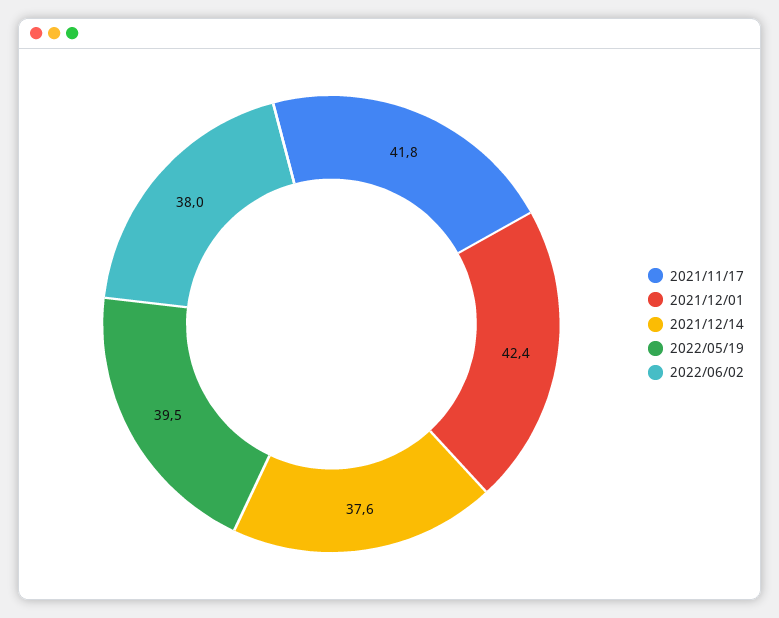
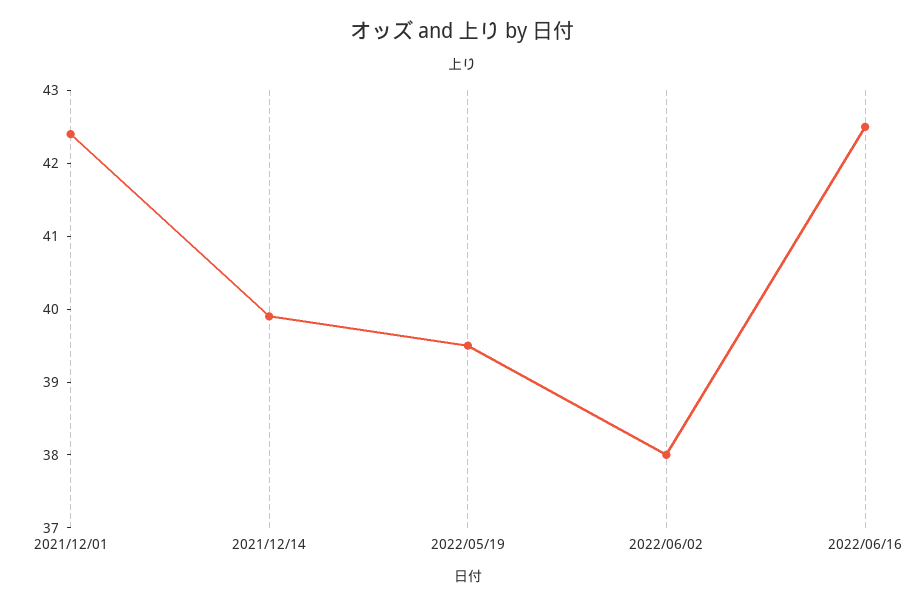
2021/11/17: 41.8 -> none
2021/12/14: 37.6 -> 40
2022/06/16: none -> 42.5

